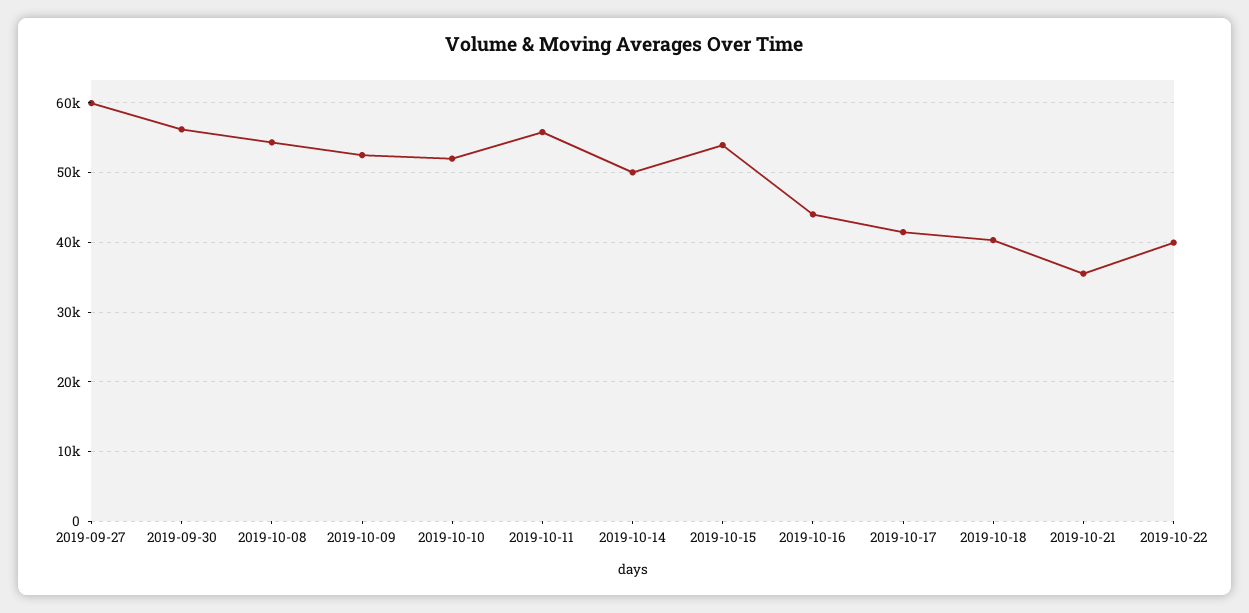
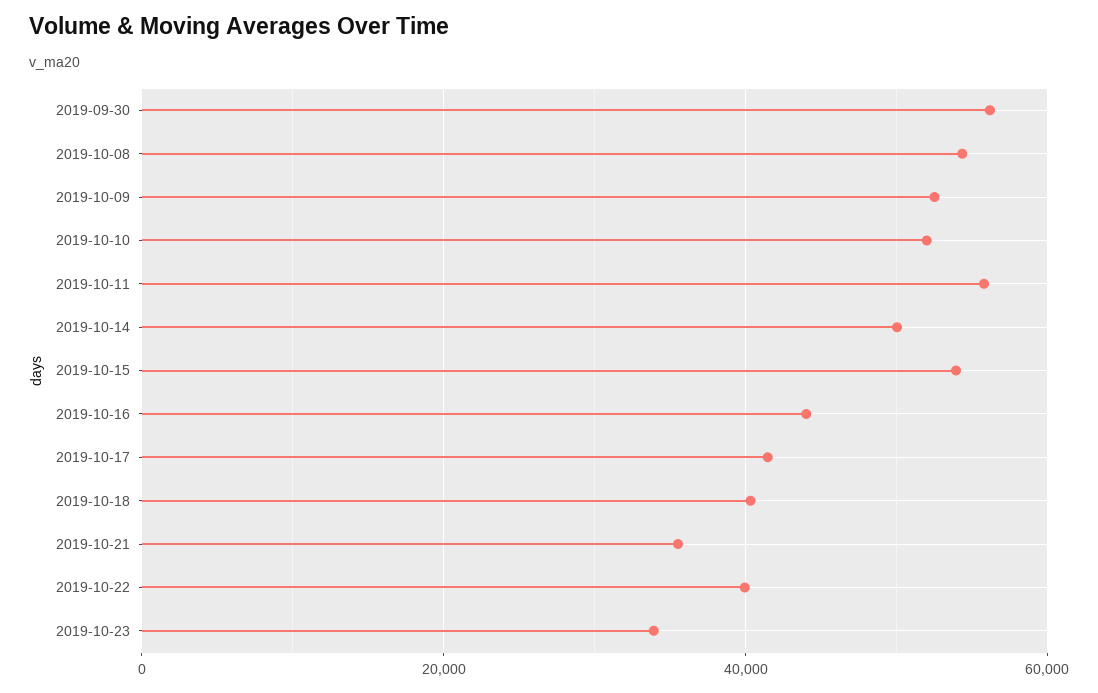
2019-09-27: 60000 -> none
2019-10-23: none -> 34000

